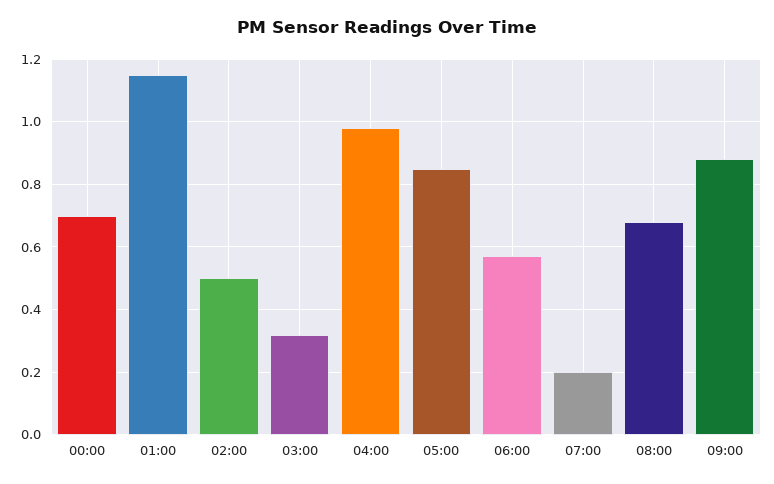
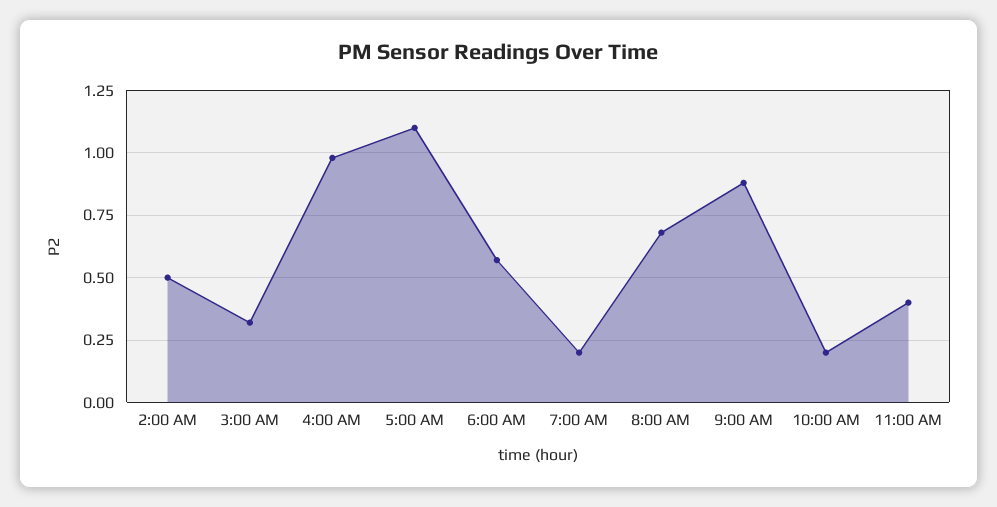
00:00: 0.7 -> none
01:00: 1.15 -> none
05:00: 0.85 -> 1.1
10:00 AM: none -> 0.2
11:00 AM: none -> 0.4

